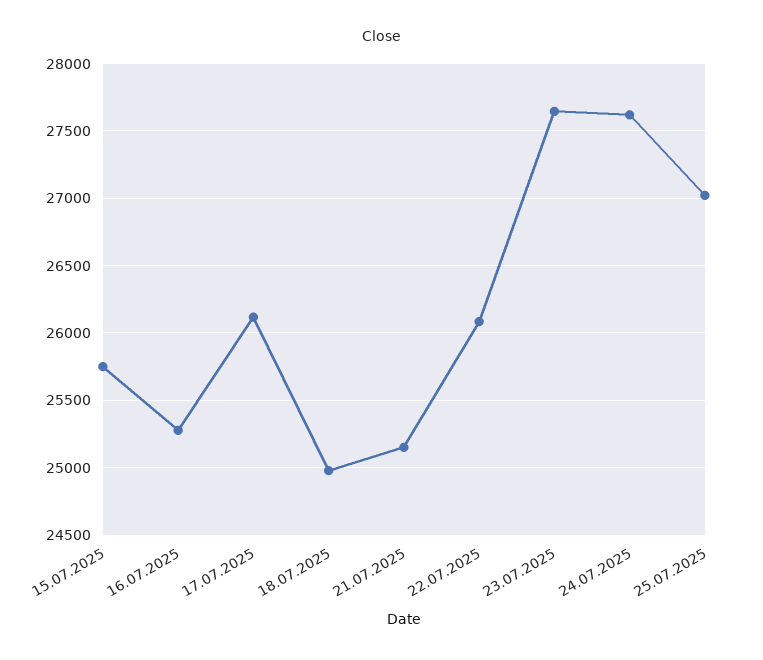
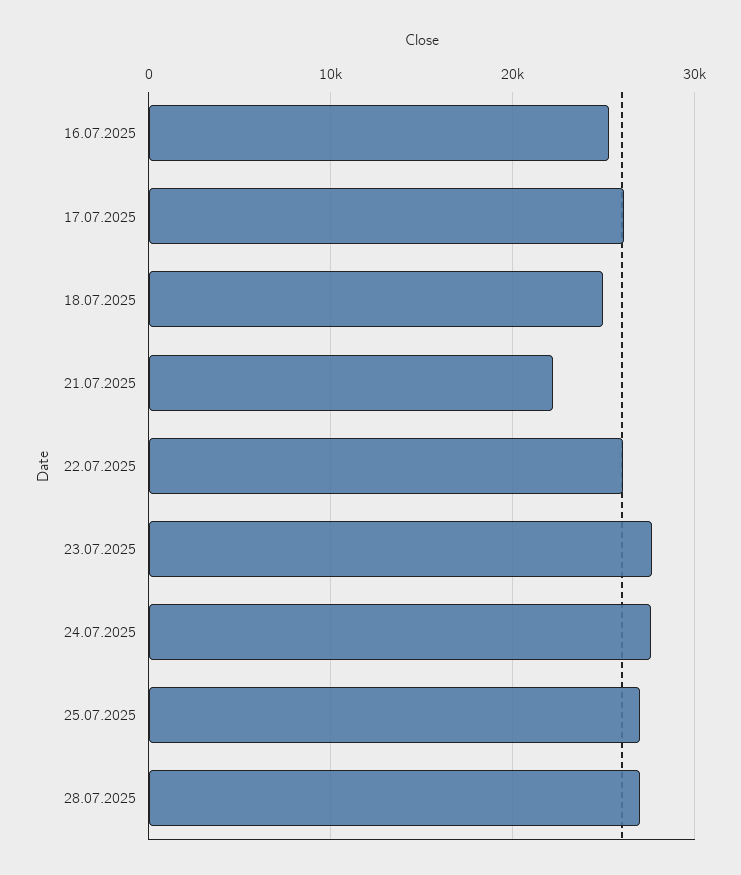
15.07.2025: 25750 -> none
21.07.2025: 25150 -> 22000
28.07.2025: none -> 27000

